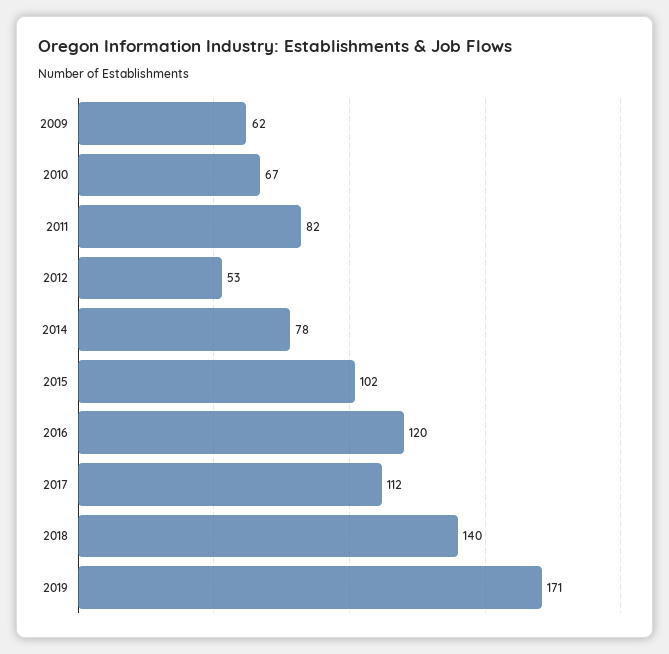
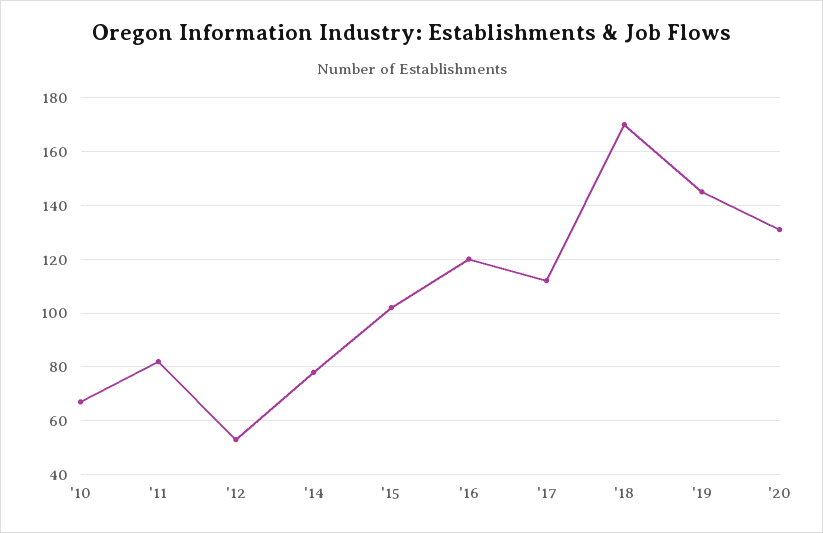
2009: 62 -> none
2018: 140 -> 170
2019: 171 -> 145
'20: none -> 130

